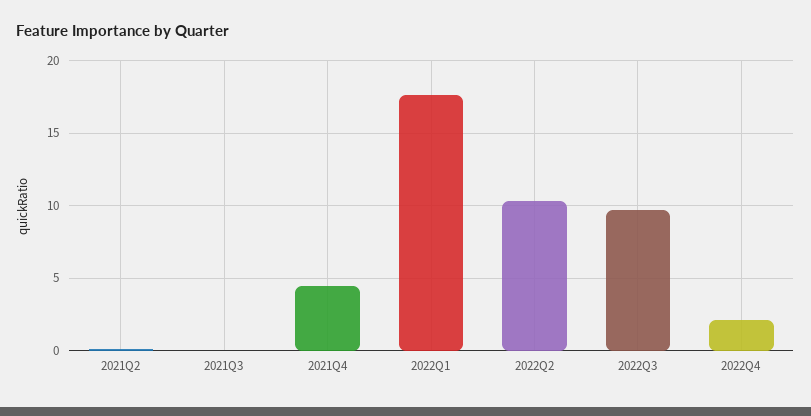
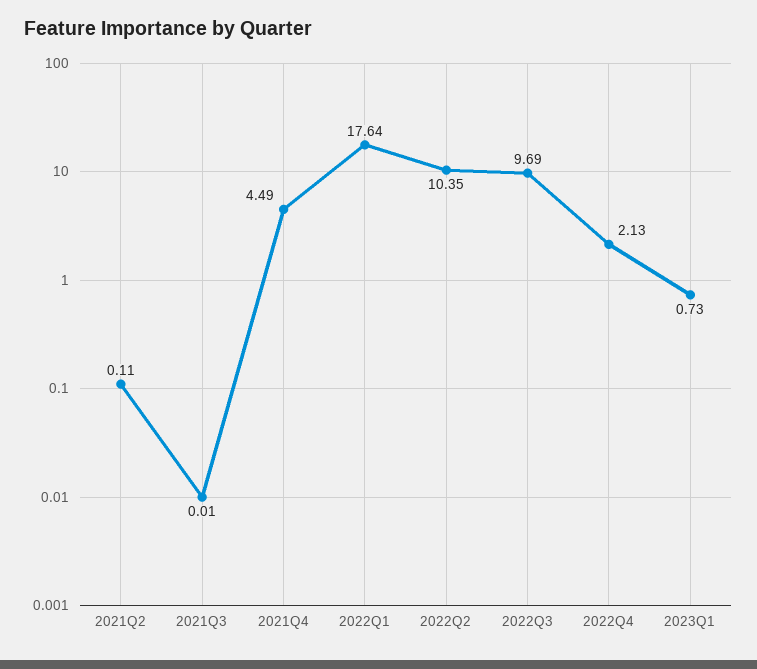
2023Q1: none -> 0.73

